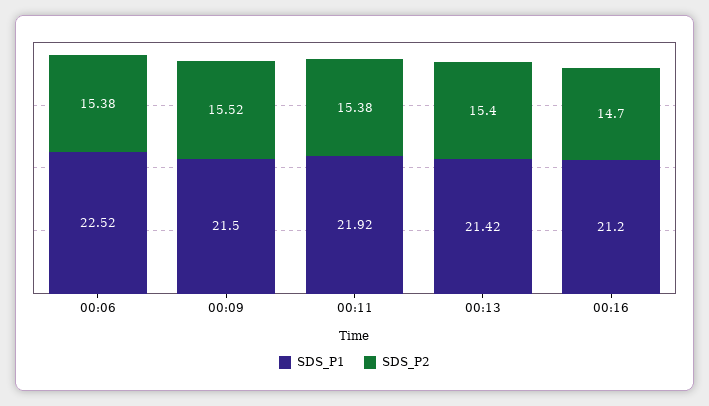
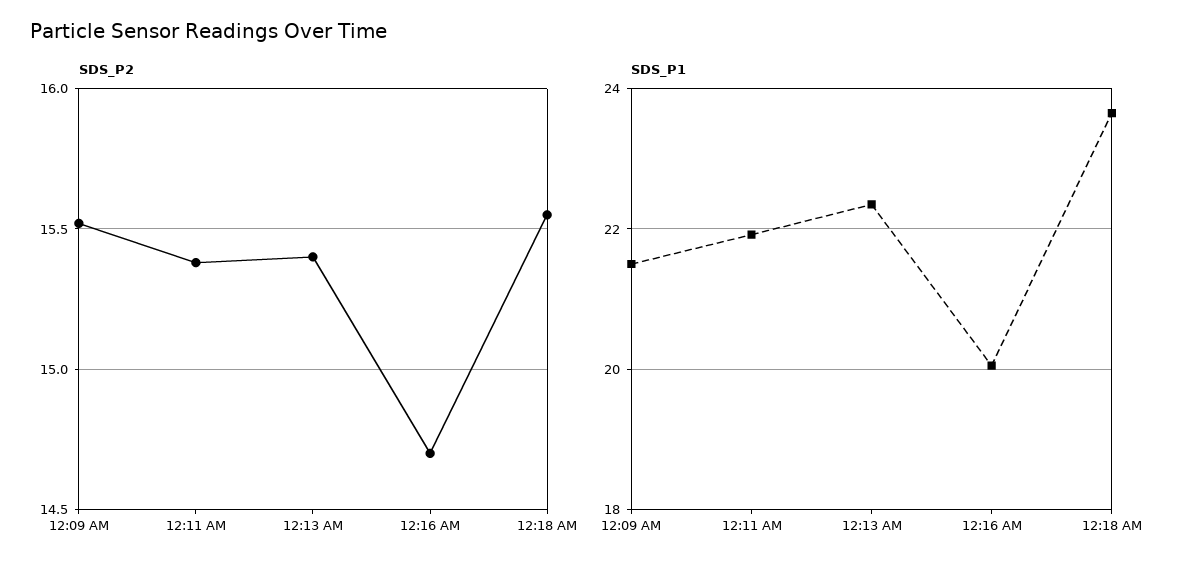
SDS_P1, 00:06: 22.52 -> none
SDS_P2, 00:06: 15.38 -> none
SDS_P1, 00:13: 21.42 -> 22.4
SDS_P1, 00:16: 21.2 -> 20
SDS_P2, 12:18 AM: none -> 15.55
SDS_P1, 12:18 AM: none -> 23.6

